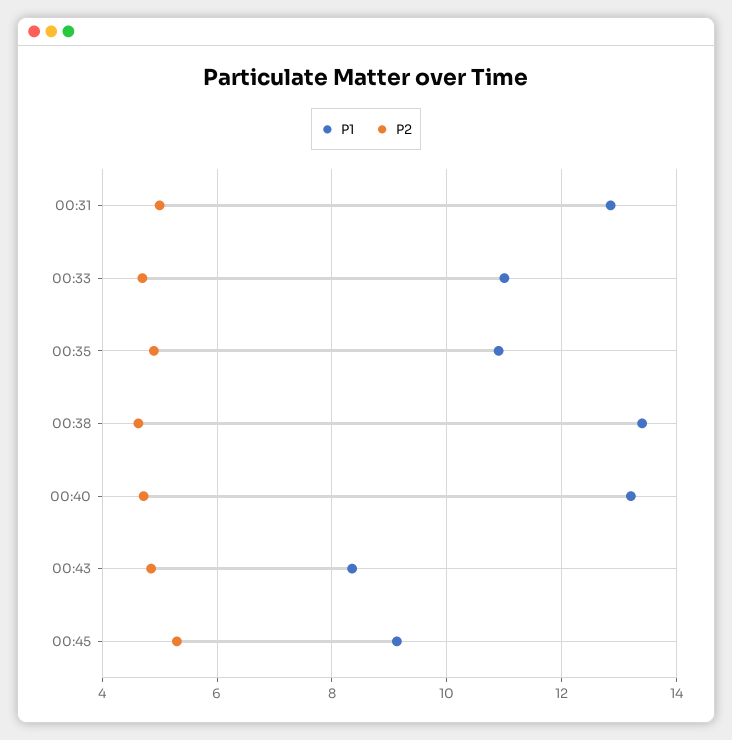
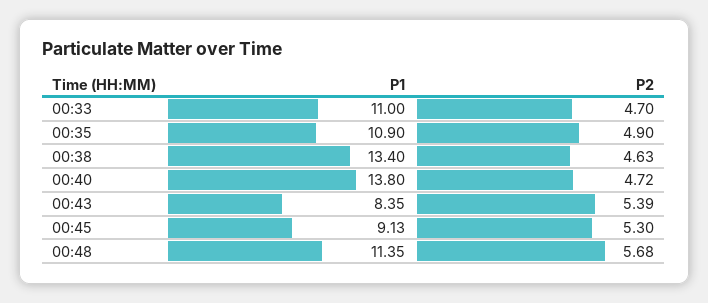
P1, 00:31: 12.8 -> none
P2, 00:31: 5 -> none
P1, 00:40: 13.2 -> 13.8
P2, 00:43: 4.8 -> 5.39
P1, 00:48: none -> 11.35
P2, 00:48: none -> 5.68

